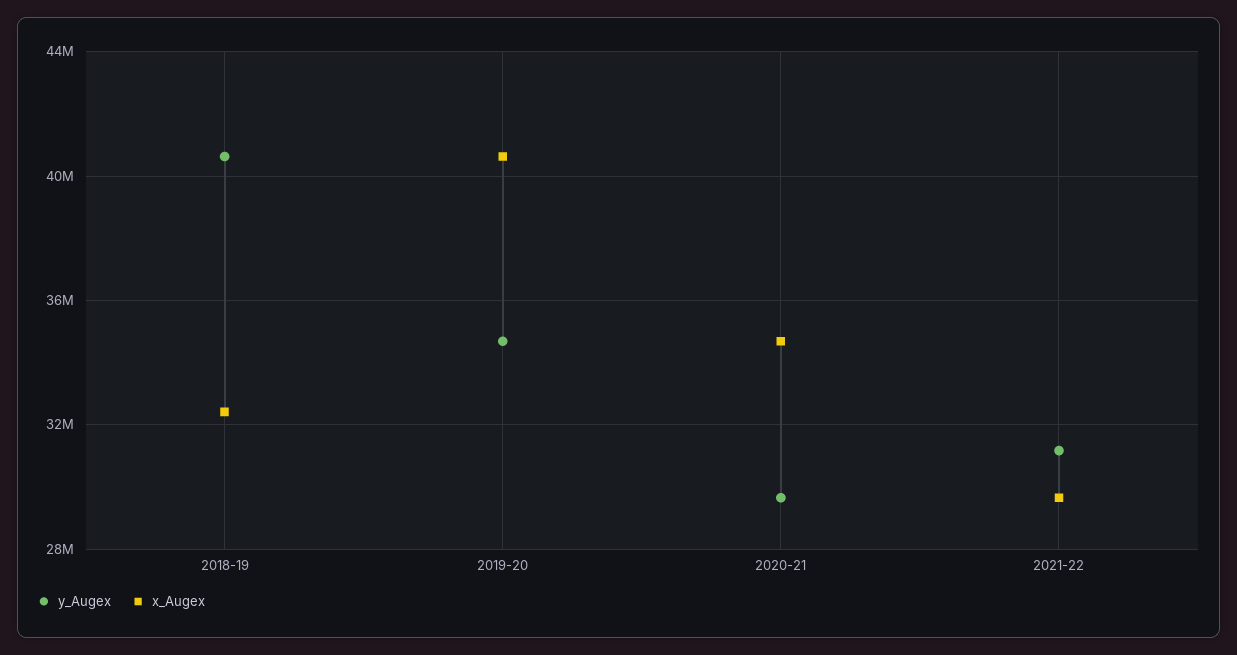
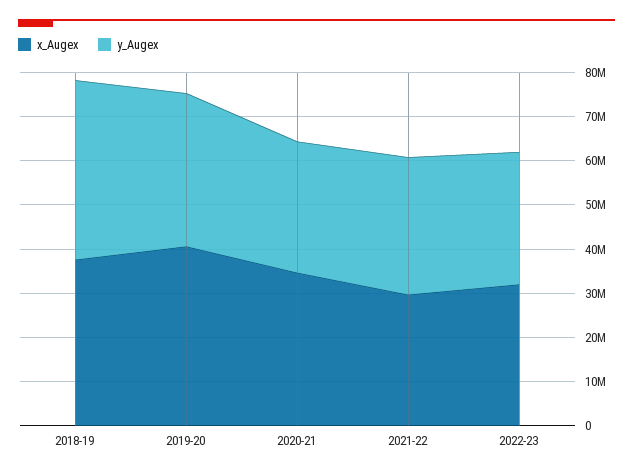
x_Augex, 2018-19: 32500000 -> 38000000
x_Augex, 2022-23: none -> 32000000
y_Augex, 2022-23: none -> 30000000

